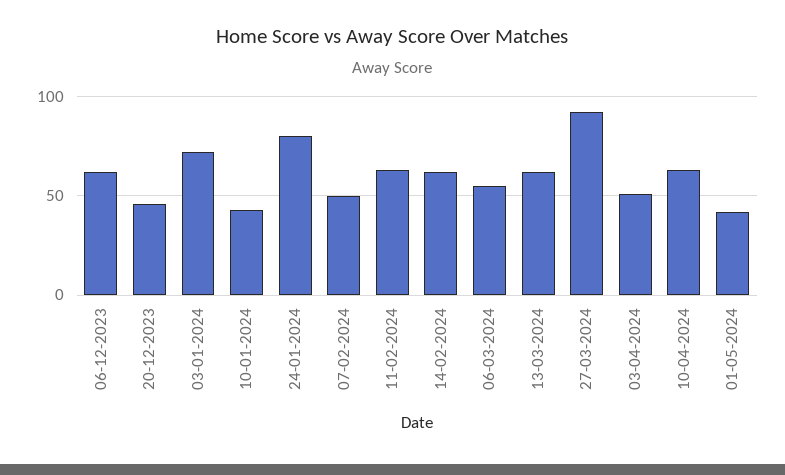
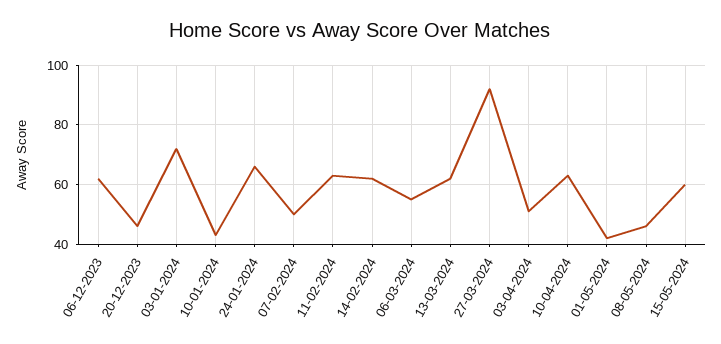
24-01-2024: 80 -> 65
08-05-2024: none -> 45
15-05-2024: none -> 60

